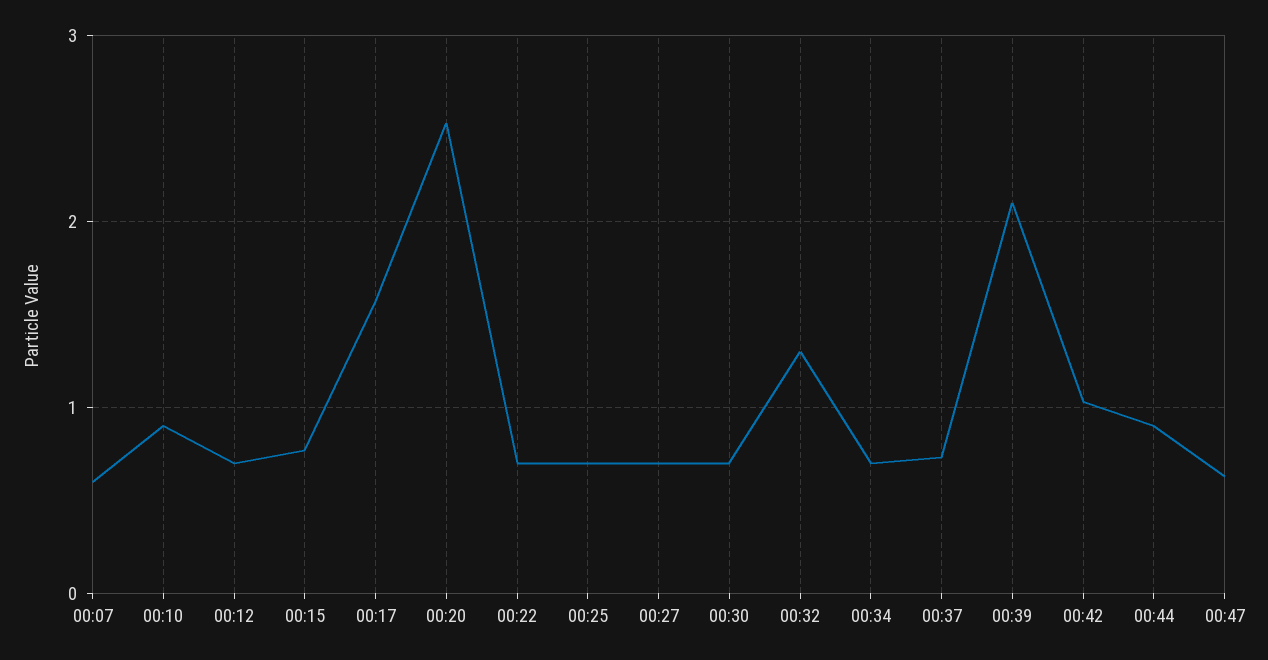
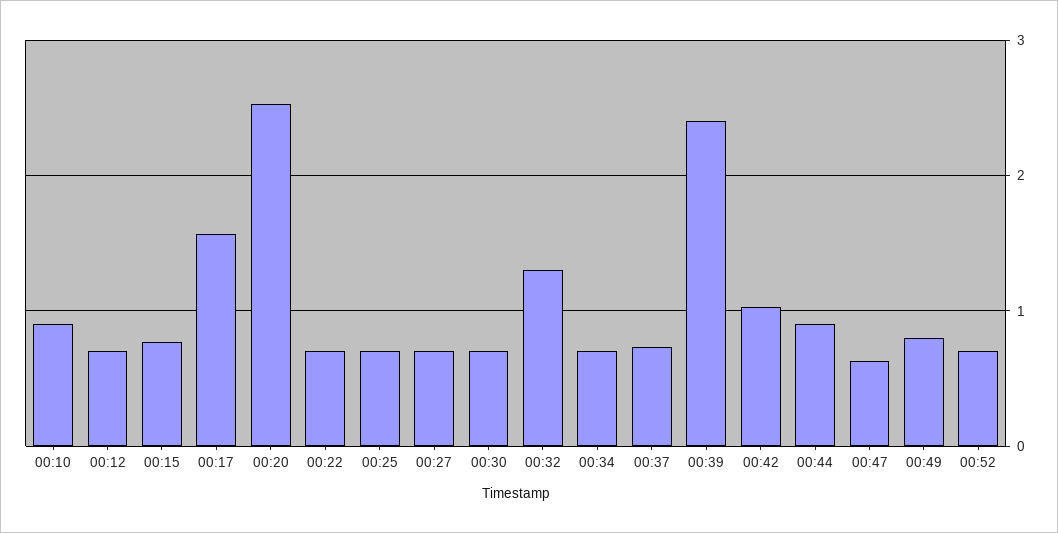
00:07: 0.6 -> none
00:39: 2.1 -> 2.4
00:49: none -> 0.8
00:52: none -> 0.7

